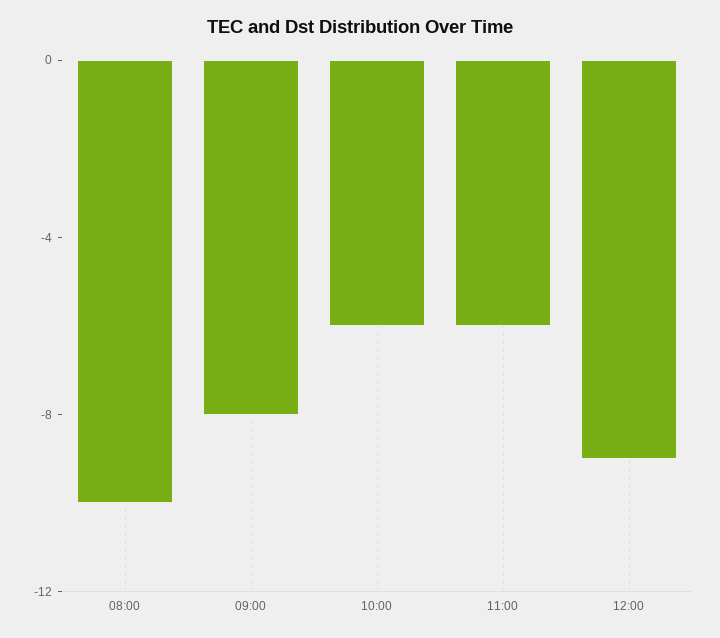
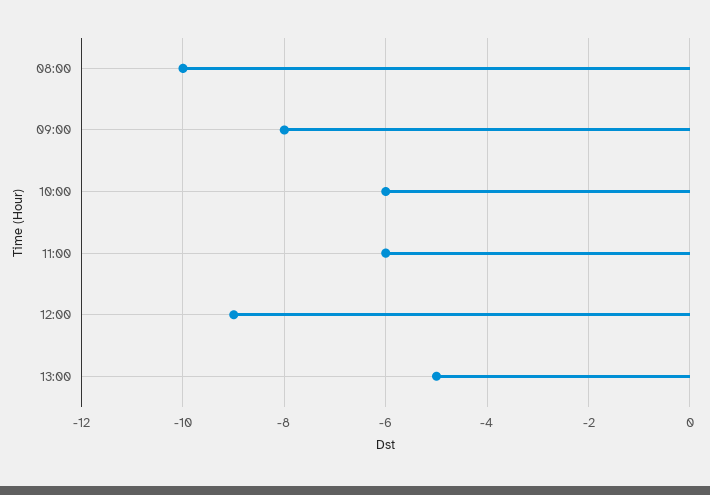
13:00: none -> -5

